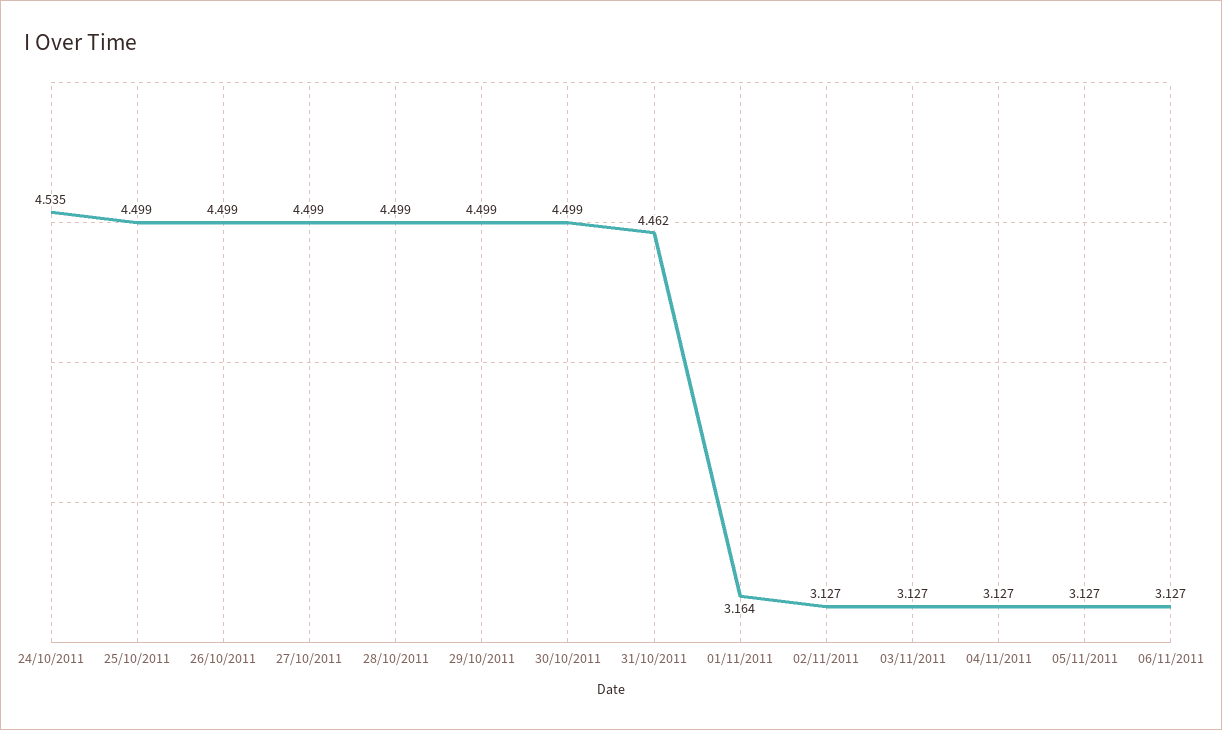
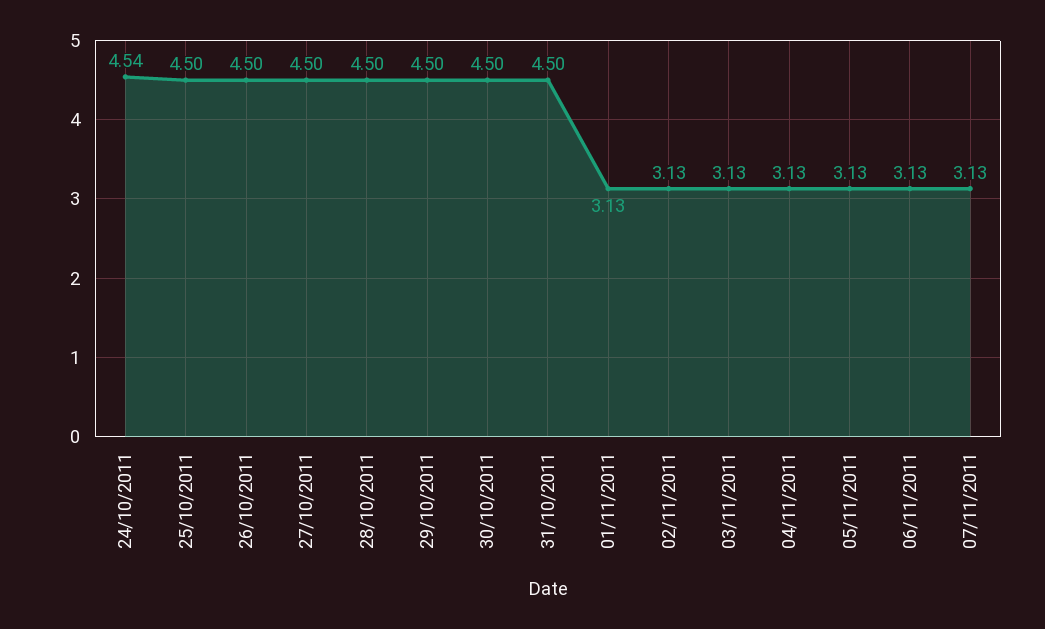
31/10/2011: 4.462 -> 4.5
01/11/2011: 3.164 -> 3.13
07/11/2011: none -> 3.13

